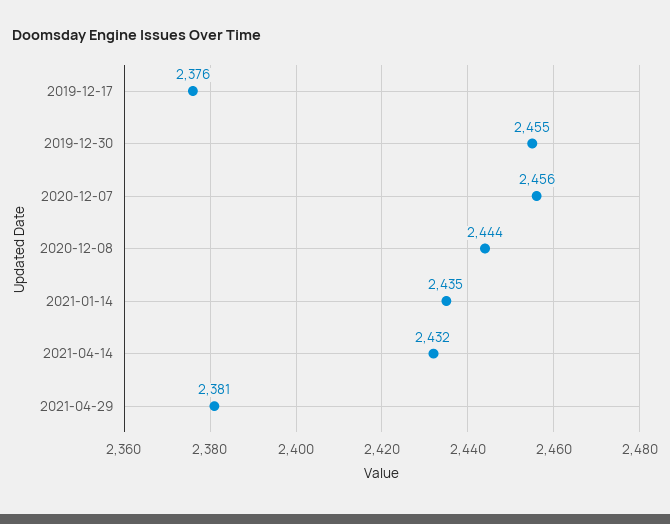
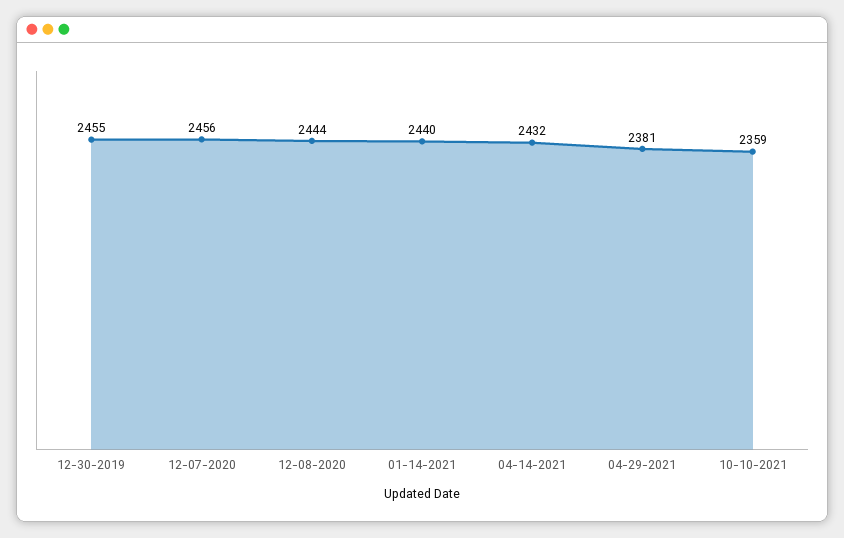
2019-12-17: 2376 -> none
2021-01-14: 2435 -> 2440
10-10-2021: none -> 2359

